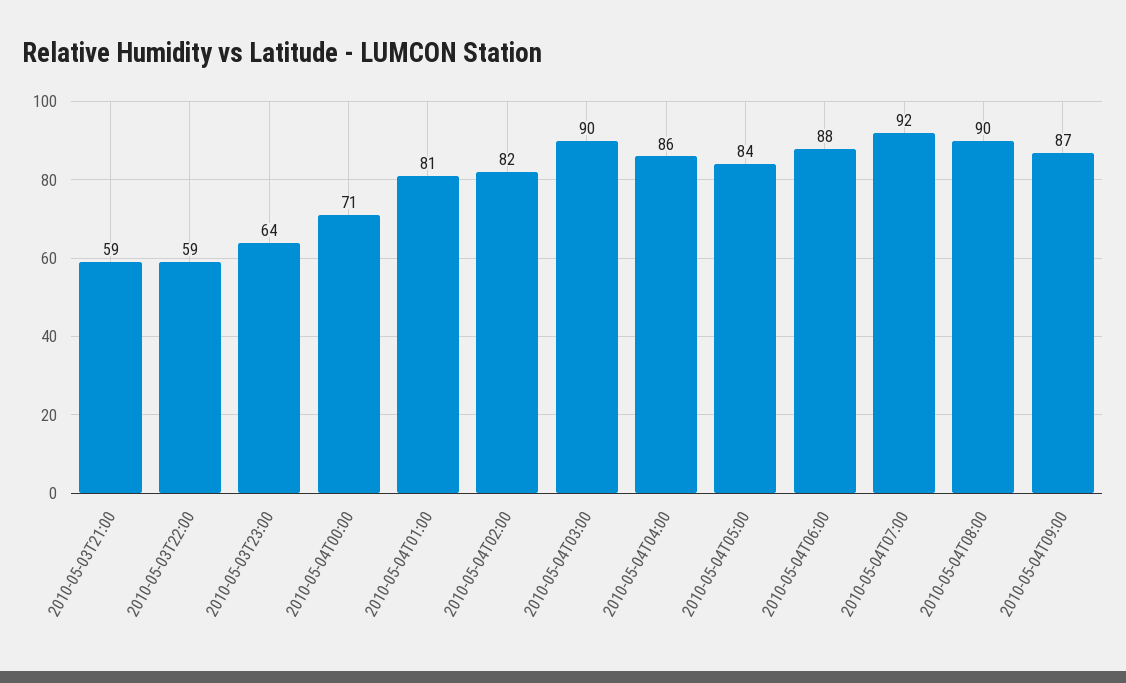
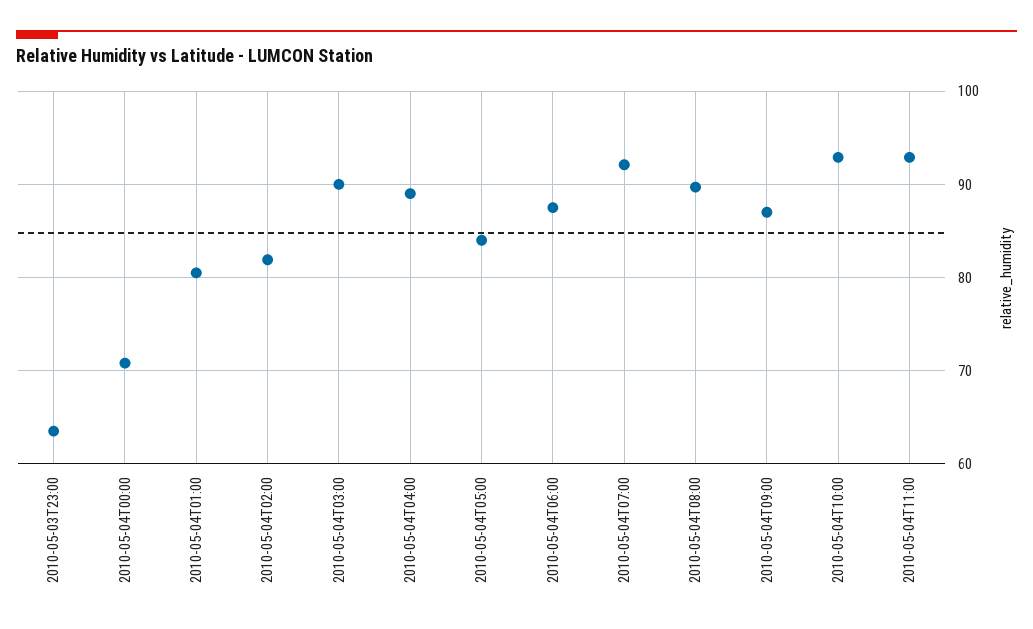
2010-05-03T21:00: 59 -> none
2010-05-03T22:00: 59 -> none
2010-05-04T04:00: 86 -> 89
2010-05-04T10:00: none -> 93
2010-05-04T11:00: none -> 93

